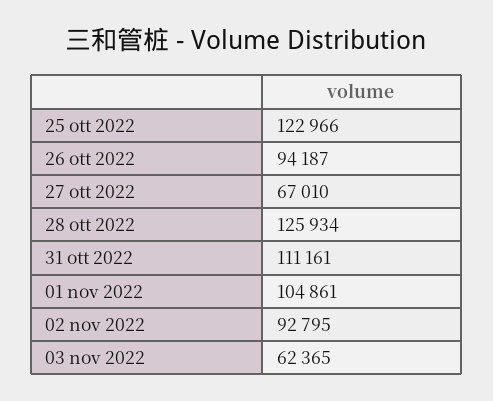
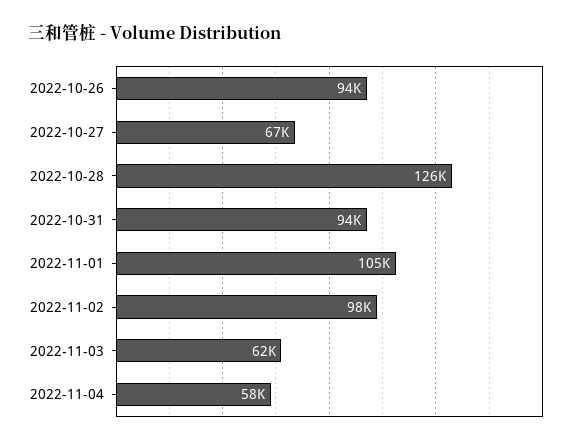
25 ott 2022: 122966 -> none
31 ott 2022: 111161 -> 94000
02 nov 2022: 92795 -> 98000
2022-11-04: none -> 58000

